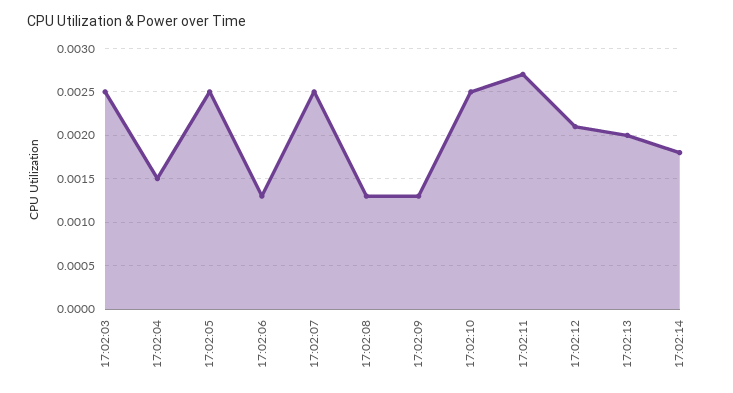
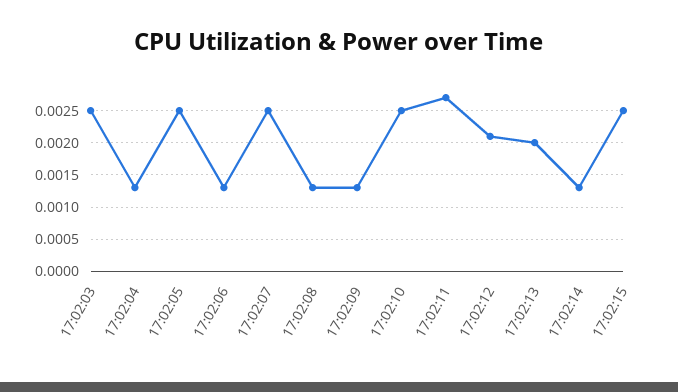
17:02:04: 0.0015 -> 0.0013
17:02:14: 0.0018 -> 0.0013
17:02:15: none -> 0.0025

